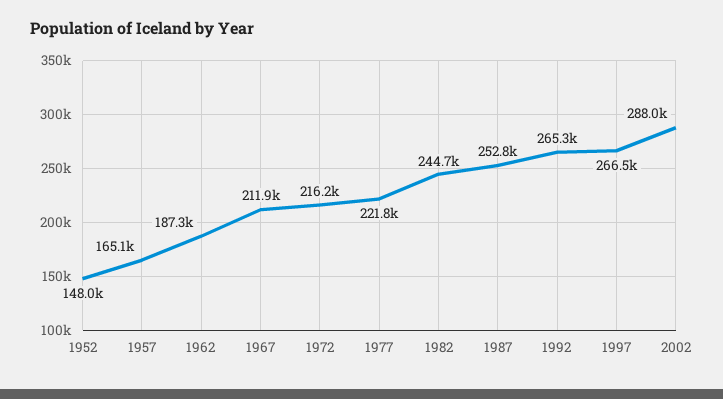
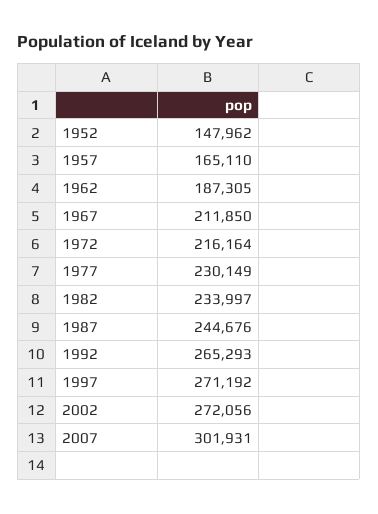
1977: 221800 -> 230149
1982: 244700 -> 233997
1987: 252800 -> 244676
1997: 266500 -> 271192
2002: 288000 -> 272056
2007: none -> 301931

